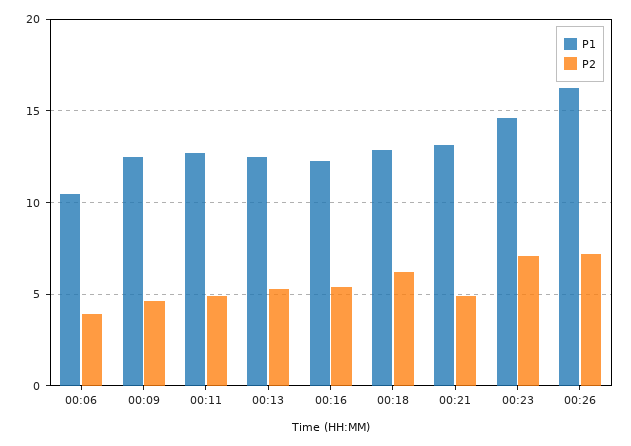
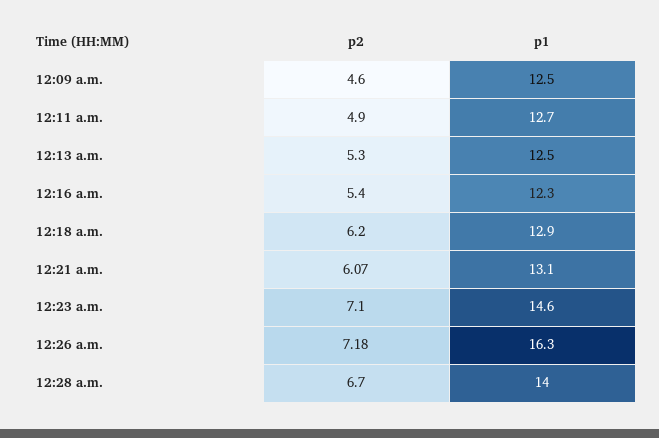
P1, 00:06: 10.5 -> none
P2, 00:06: 4 -> none
P2, 00:21: 5 -> 6.07
P2, 12:28 a.m.: none -> 6.7
P1, 12:28 a.m.: none -> 14

